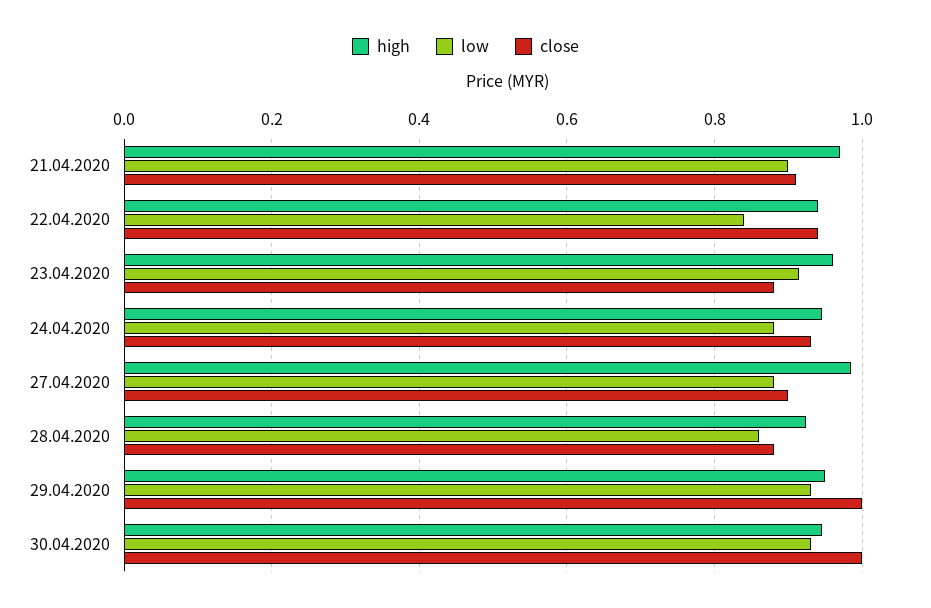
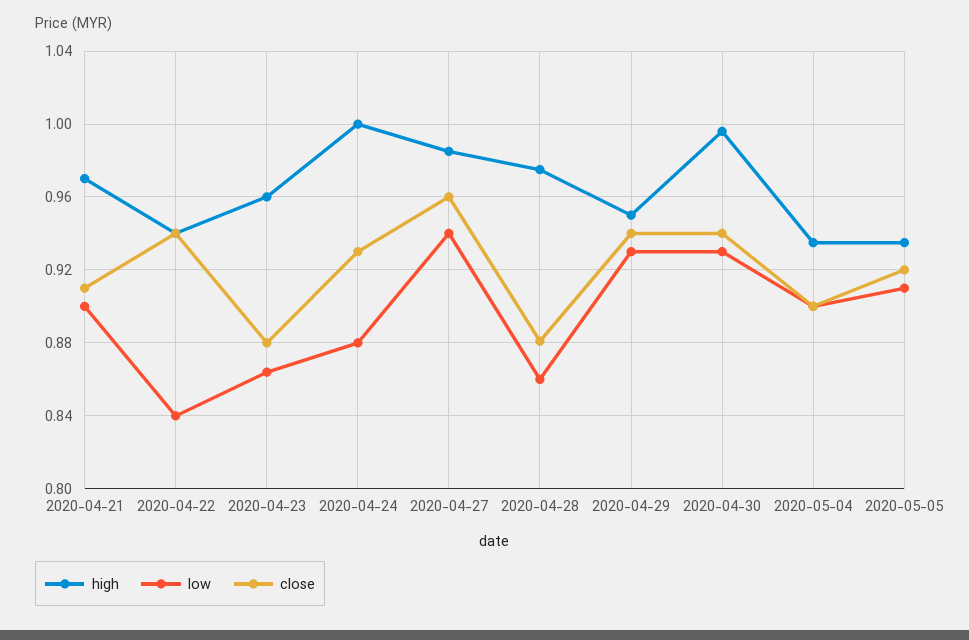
low, 23.04.2020: 0.92 -> 0.865
high, 24.04.2020: 0.94 -> 1
low, 27.04.2020: 0.88 -> 0.94
close, 27.04.2020: 0.9 -> 0.96
high, 28.04.2020: 0.92 -> 0.975
close, 29.04.2020: 1 -> 0.94
high, 30.04.2020: 0.94 -> 0.995
close, 30.04.2020: 1 -> 0.94
high, 2020-05-04: none -> 0.935
low, 2020-05-04: none -> 0.9
close, 2020-05-04: none -> 0.9
high, 2020-05-05: none -> 0.935
low, 2020-05-05: none -> 0.91
close, 2020-05-05: none -> 0.92

